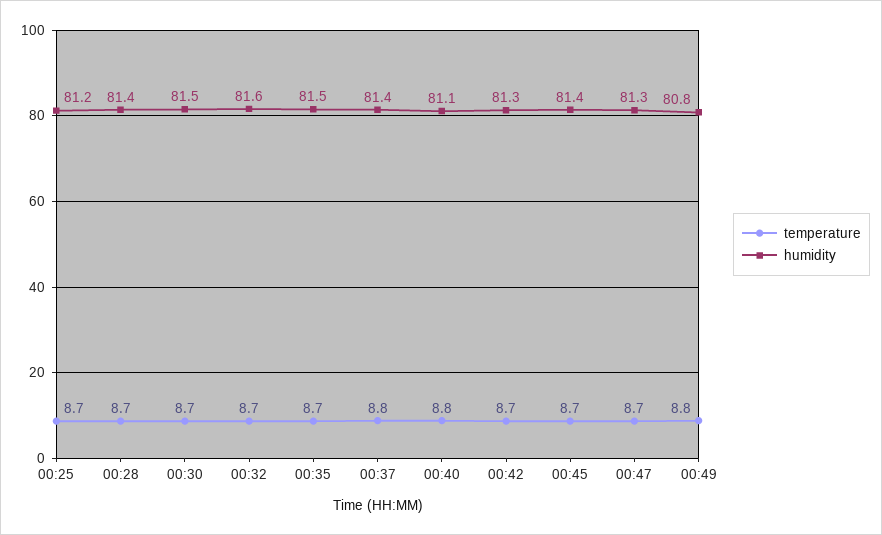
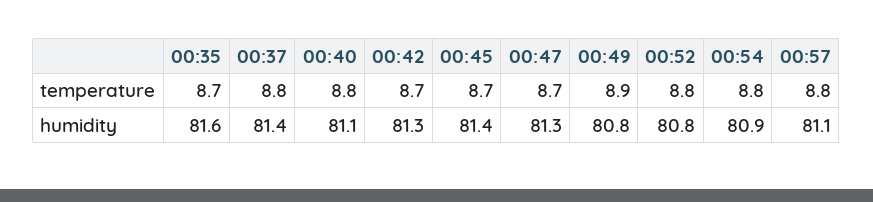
temperature, 00:25: 8.7 -> none
humidity, 00:25: 81.2 -> none
temperature, 00:28: 8.7 -> none
humidity, 00:28: 81.4 -> none
temperature, 00:30: 8.7 -> none
humidity, 00:30: 81.5 -> none
temperature, 00:32: 8.7 -> none
humidity, 00:32: 81.6 -> none
humidity, 00:35: 81.5 -> 81.6
temperature, 00:49: 8.8 -> 8.9
temperature, 00:52: none -> 8.8
temperature, 00:54: none -> 8.8
temperature, 00:57: none -> 8.8
humidity, 00:52: none -> 80.8
humidity, 00:54: none -> 80.9
humidity, 00:57: none -> 81.1

